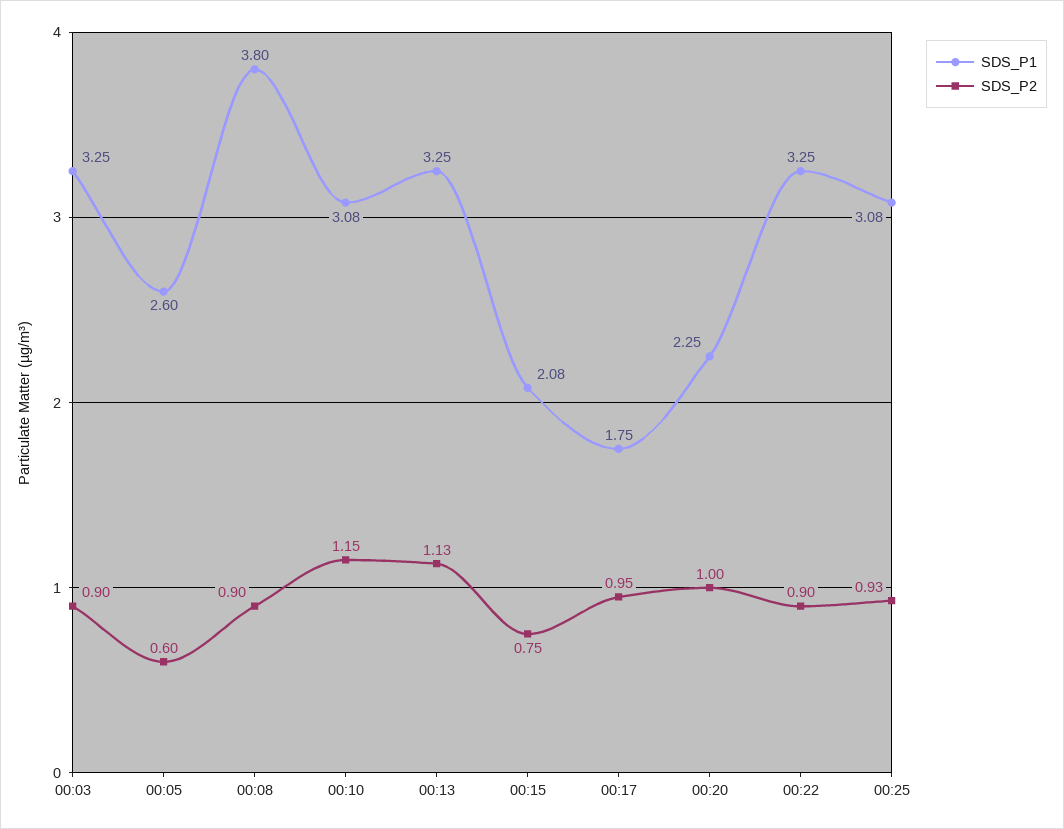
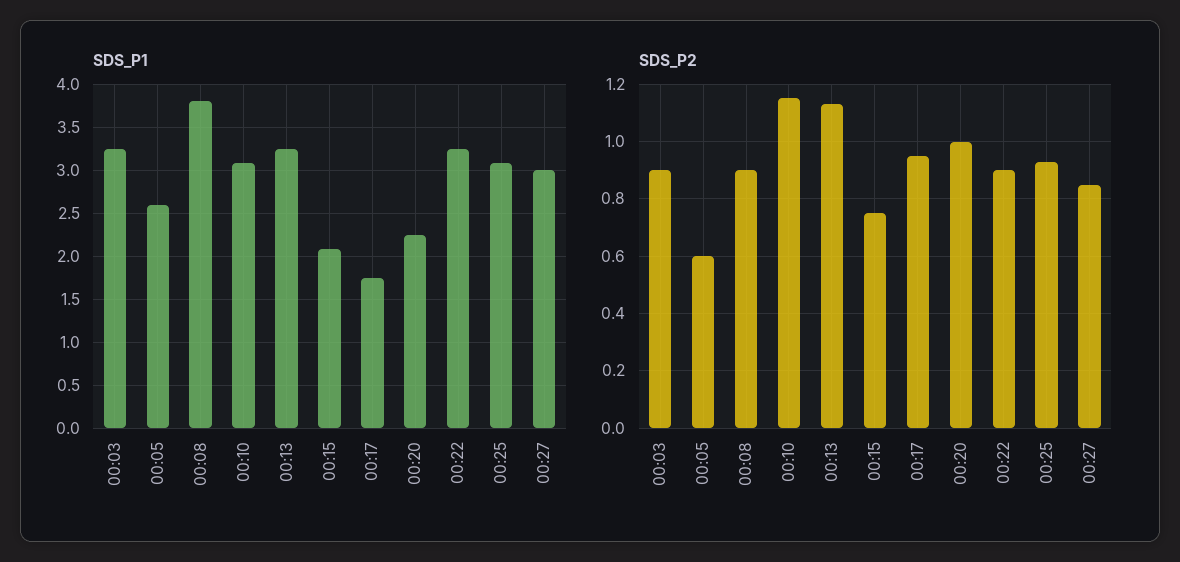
SDS_P1, 00:27: none -> 3
SDS_P2, 00:27: none -> 0.85

